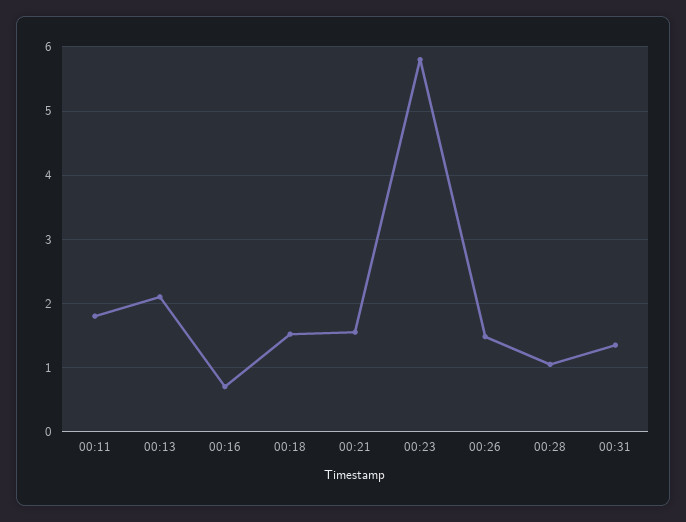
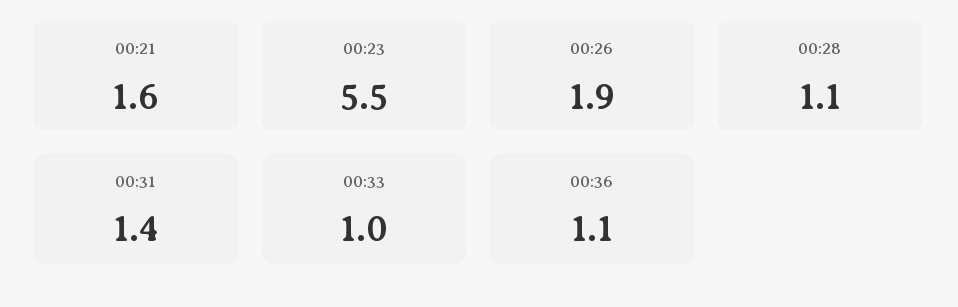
00:11: 1.8 -> none
00:13: 2.1 -> none
00:16: 0.7 -> none
00:18: 1.5 -> none
00:23: 5.8 -> 5.5
00:26: 1.5 -> 1.9
00:33: none -> 1
00:36: none -> 1.1

